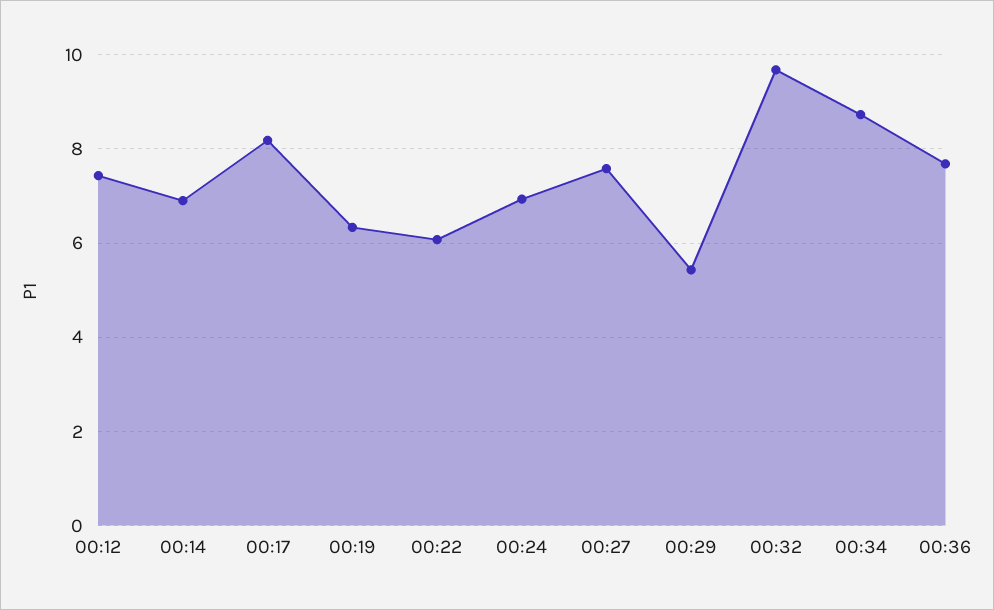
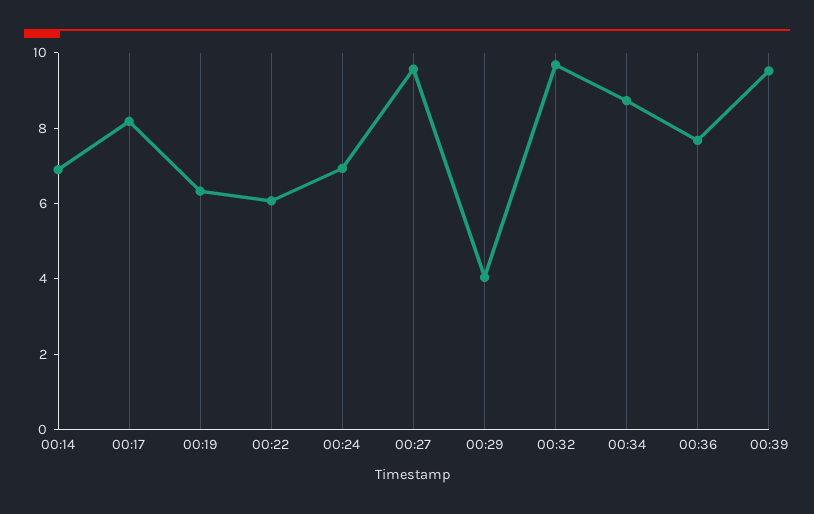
00:12: 7.4 -> none
00:27: 7.6 -> 9.5
00:29: 5.4 -> 4
00:39: none -> 9.5

